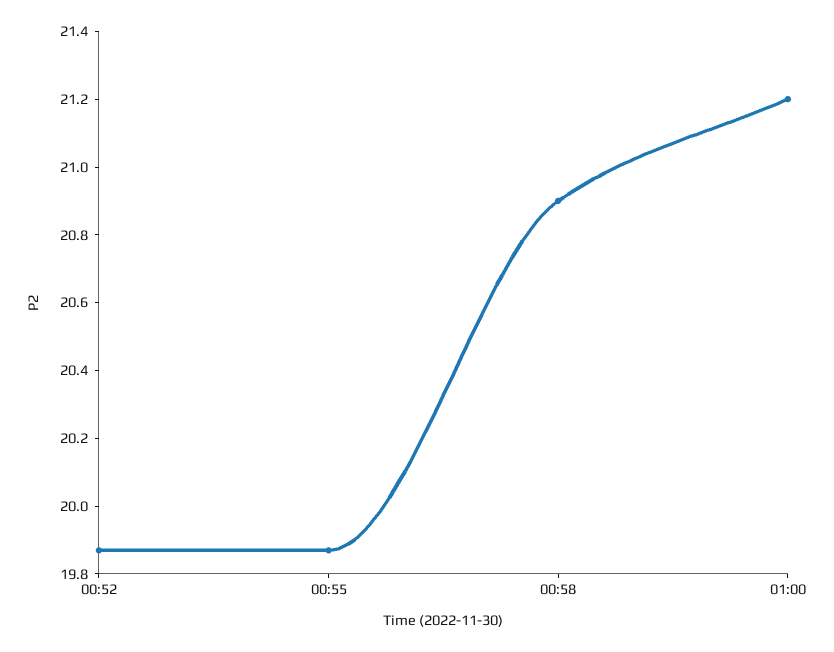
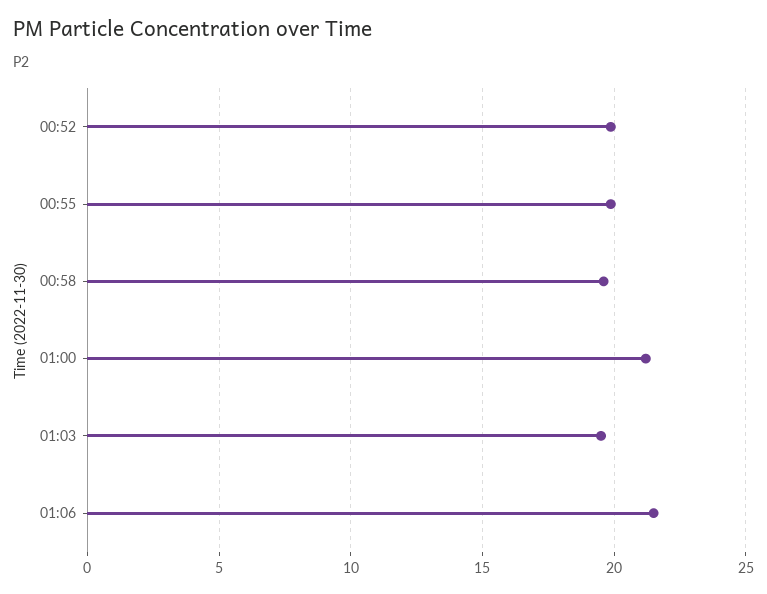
00:58: 20.9 -> 19.5
01:03: none -> 19.5
01:06: none -> 21.5

